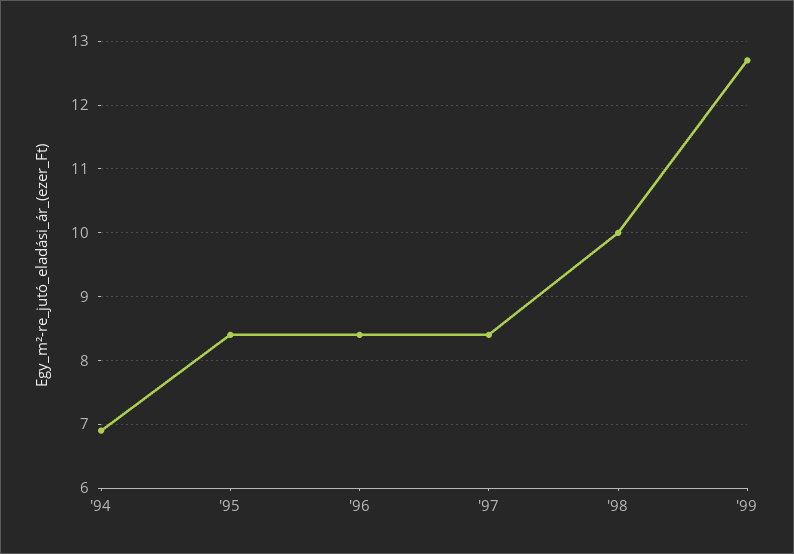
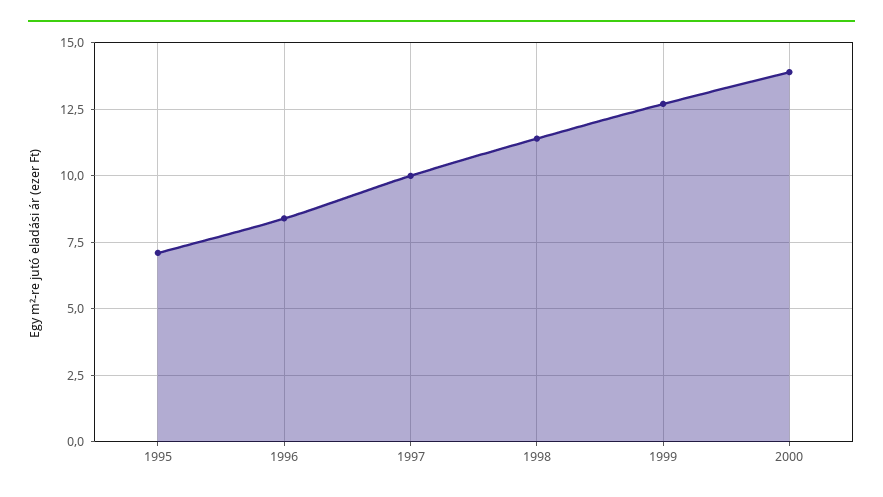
'94: 6.9 -> none
'95: 8.4 -> 7
'97: 8.4 -> 10
'98: 10 -> 11.5
2000: none -> 14

